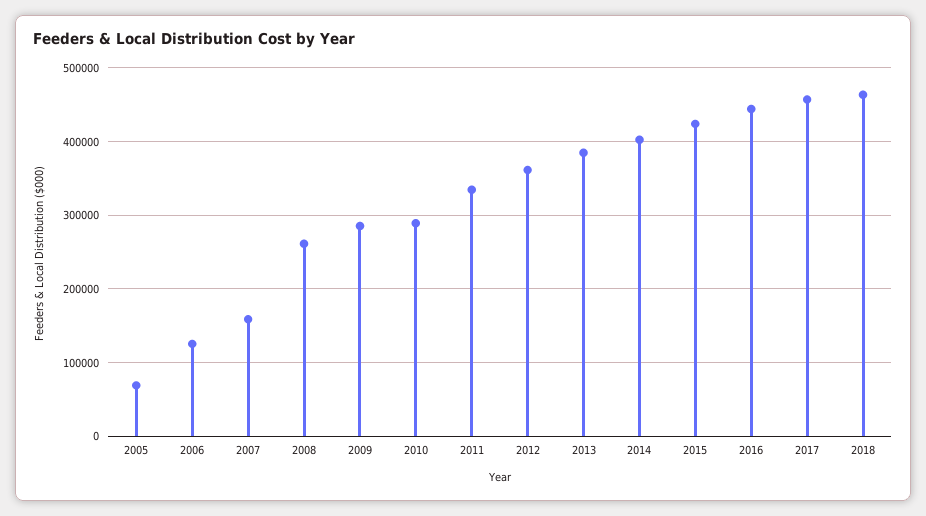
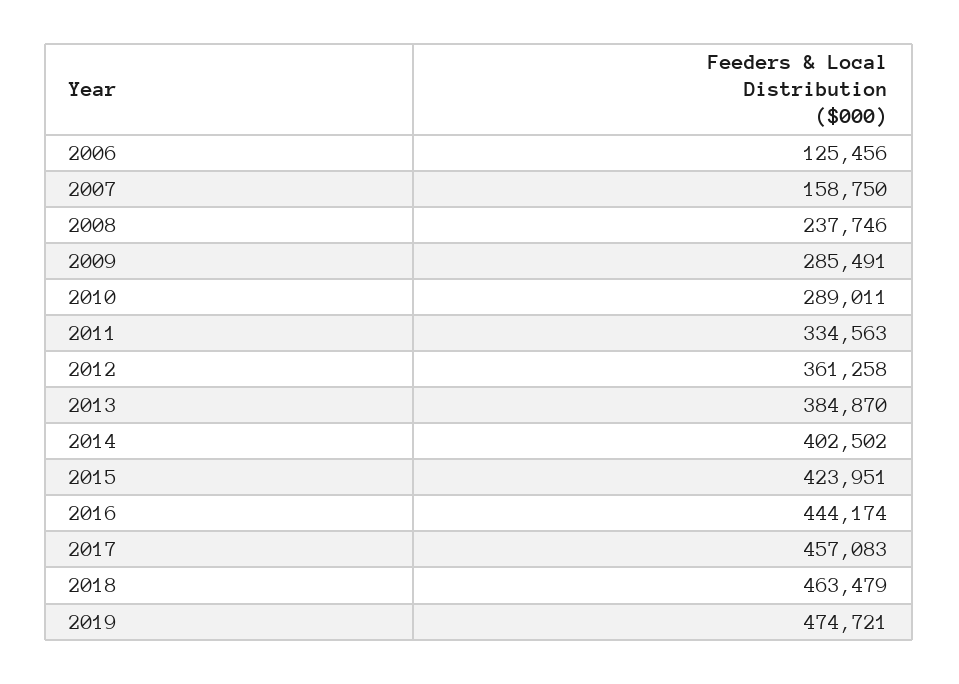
2005: 70000 -> none
2008: 260000 -> 237746
2019: none -> 474721

